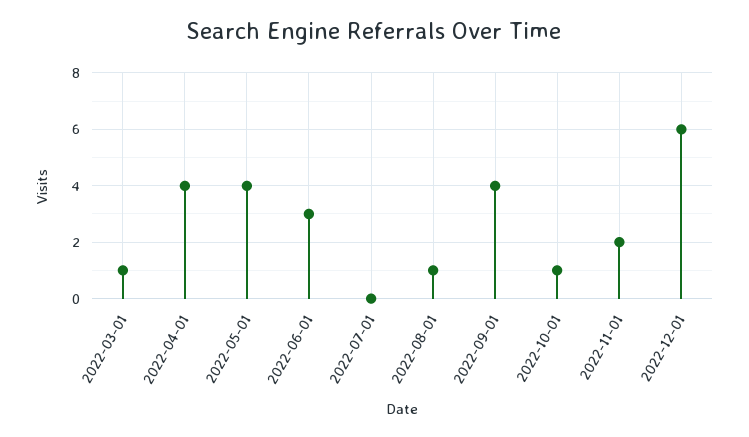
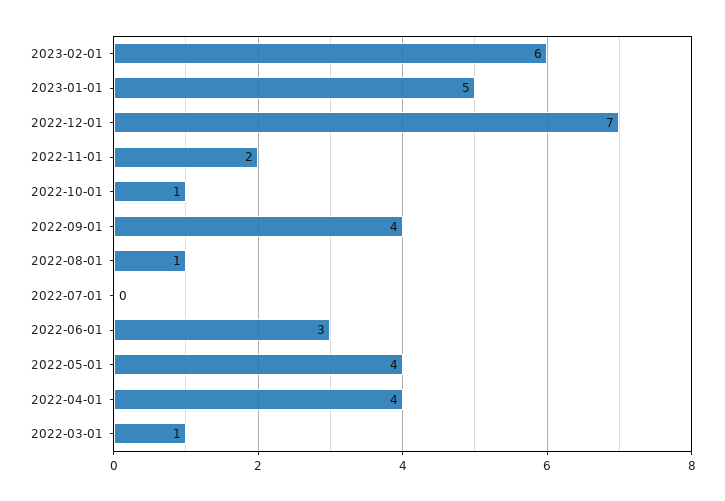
2022-12-01: 6 -> 7
2023-02-01: none -> 6
2023-01-01: none -> 5

